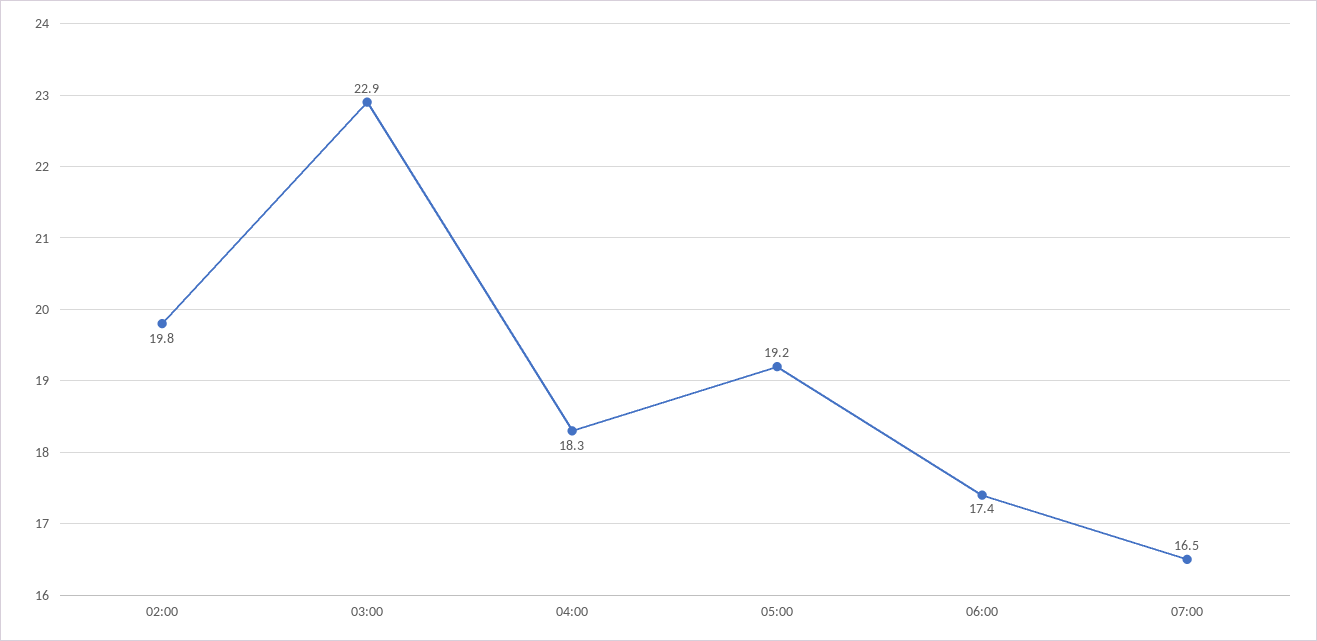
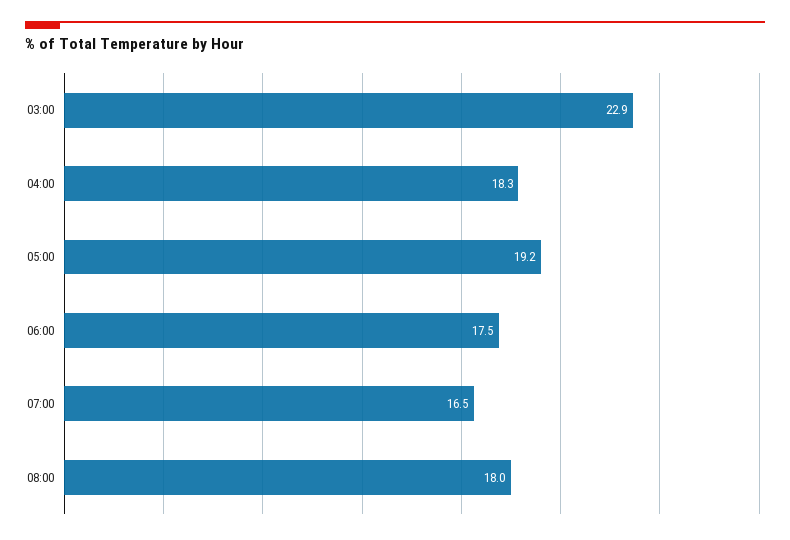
02:00: 19.8 -> none
06:00: 17.4 -> 17.5
08:00: none -> 18

